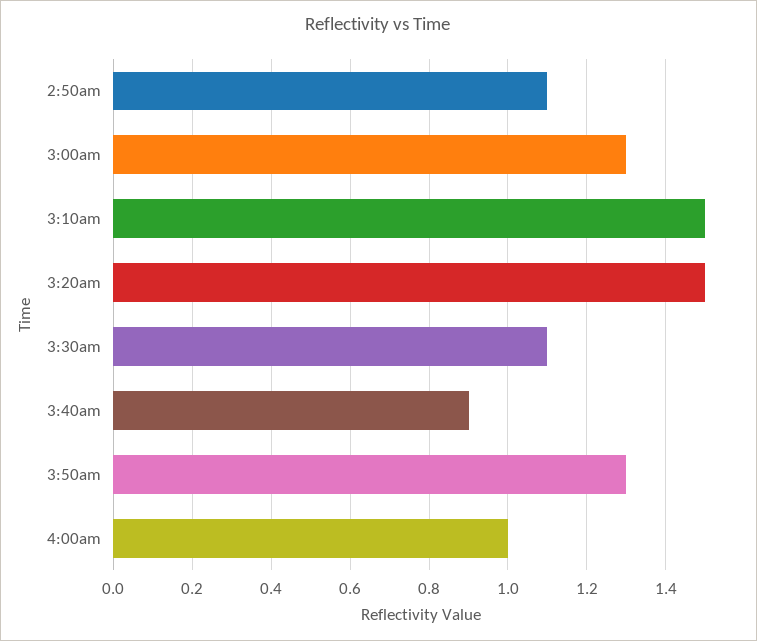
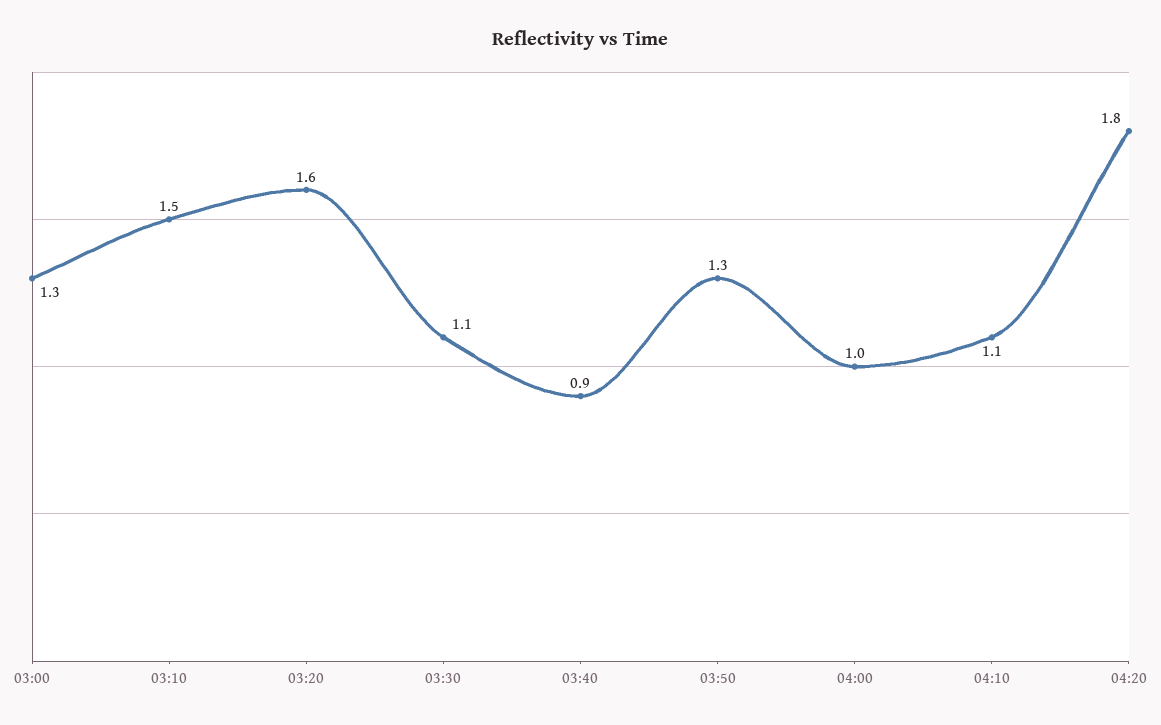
2:50am: 1.1 -> none
3:20am: 1.5 -> 1.6
04:10: none -> 1.1
04:20: none -> 1.8

